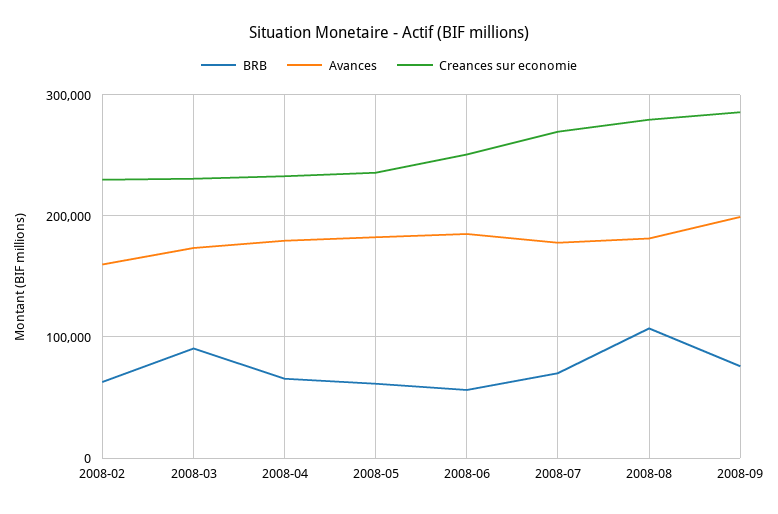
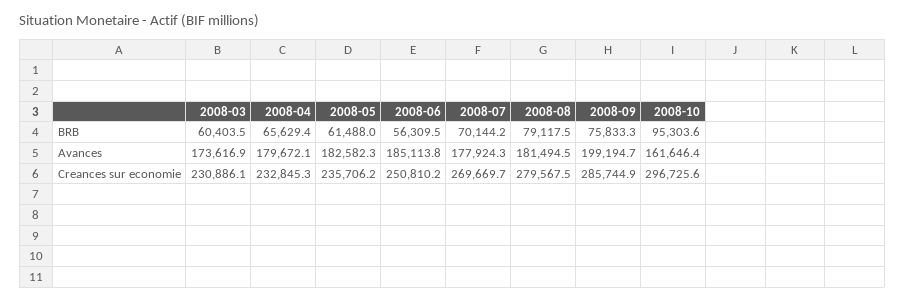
BRB, 2008-02: 60000 -> none
Avances, 2008-02: 160000 -> none
Creances sur economie, 2008-02: 230000 -> none
BRB, 2008-03: 90000 -> 60403.5
BRB, 2008-08: 110000 -> 79117.5
BRB, 2008-10: none -> 95303.6
Avances, 2008-10: none -> 161646.4
Creances sur economie, 2008-10: none -> 296725.6

